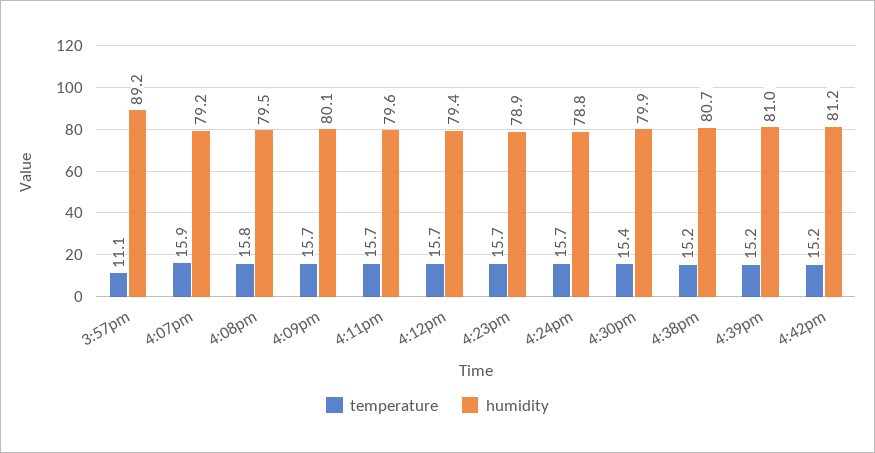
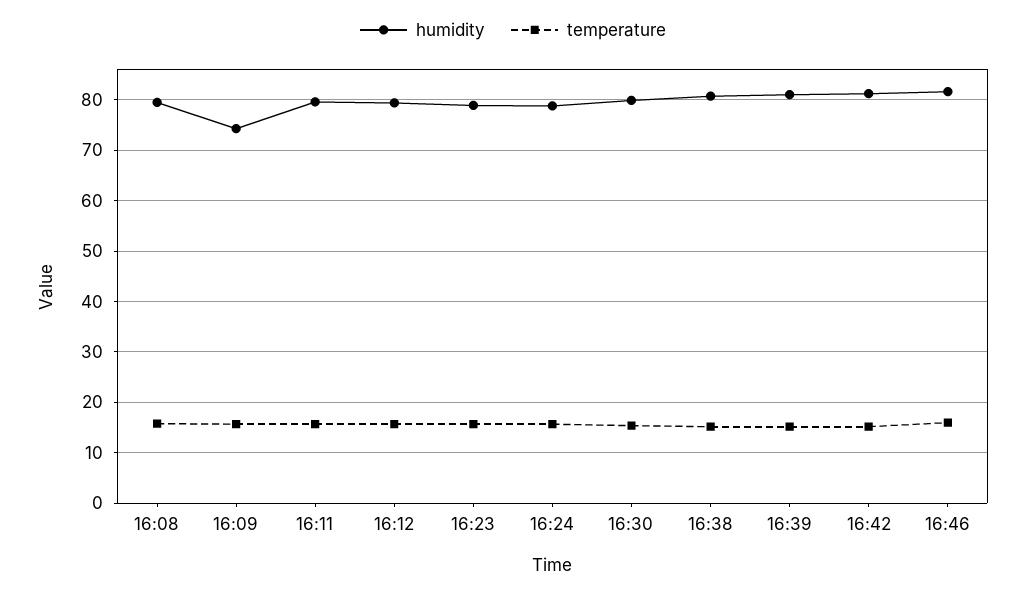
temperature, 3:57pm: 11.1 -> none
humidity, 3:57pm: 89.2 -> none
temperature, 4:07pm: 15.9 -> none
humidity, 4:07pm: 79.2 -> none
humidity, 4:09pm: 80.1 -> 74
humidity, 16:46: none -> 82
temperature, 16:46: none -> 16

